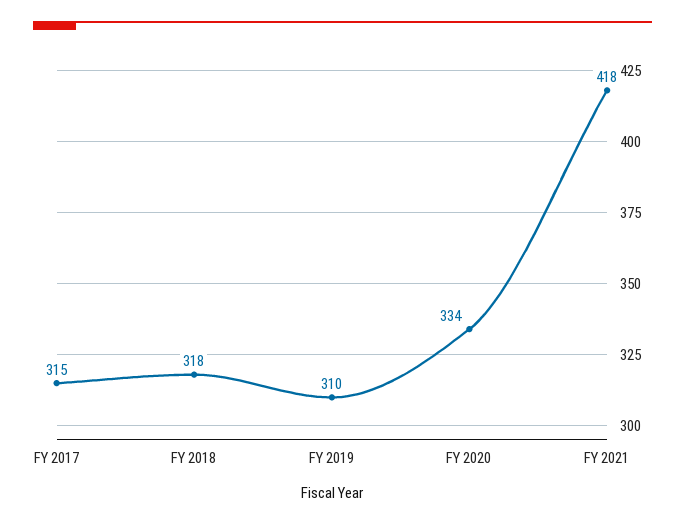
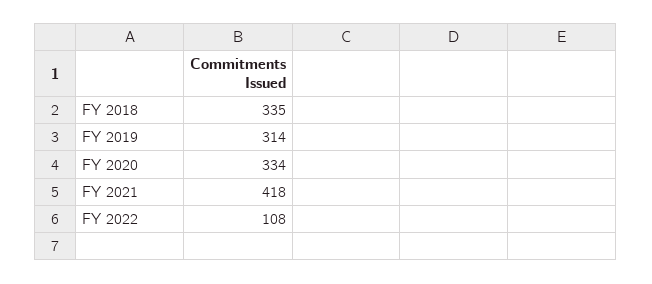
FY 2017: 315 -> none
FY 2018: 318 -> 335
FY 2019: 310 -> 314
FY 2022: none -> 108

